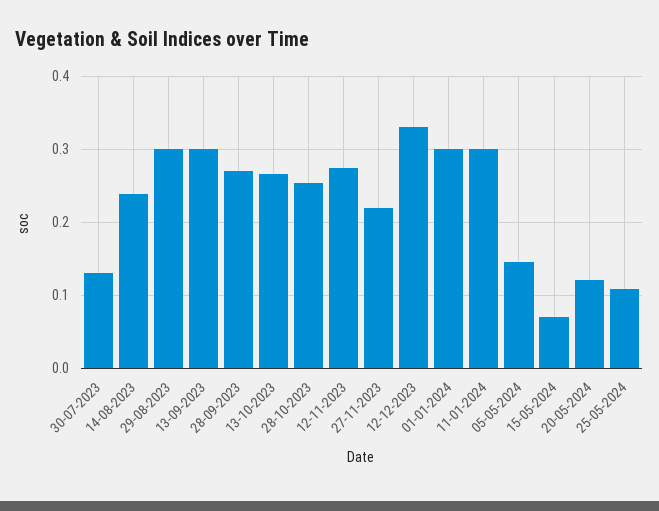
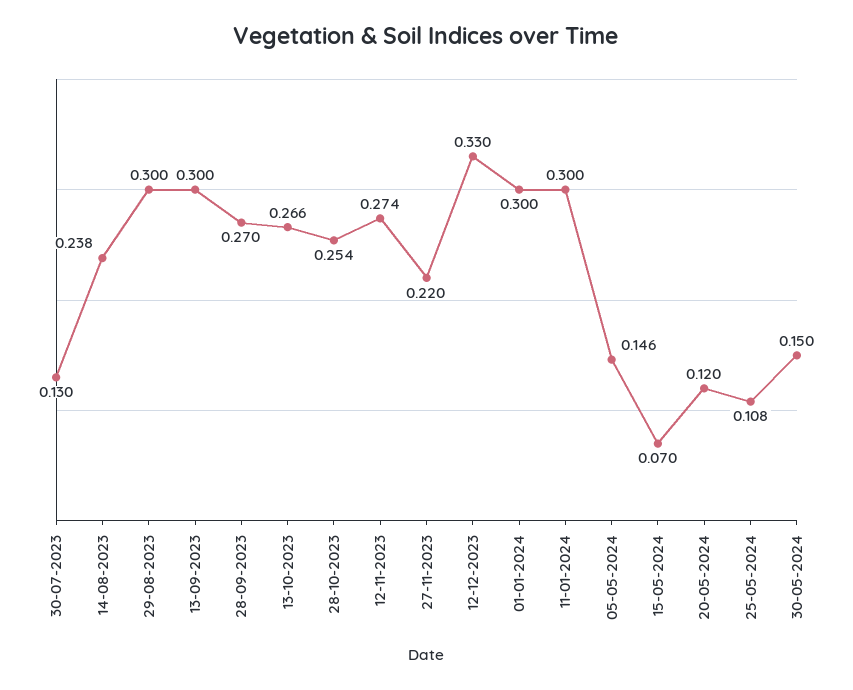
30-05-2024: none -> 0.15

